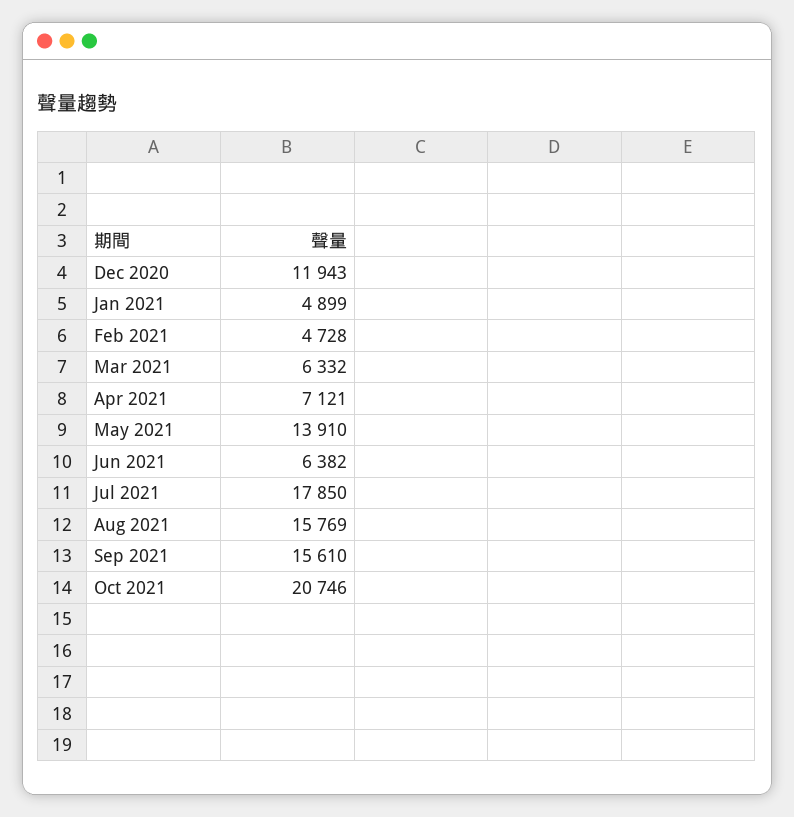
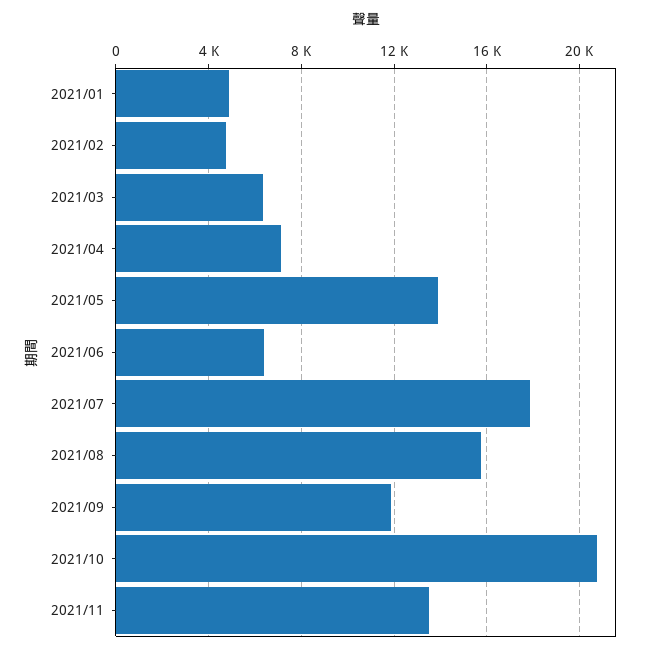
Dec 2020: 11943 -> none
Sep 2021: 15610 -> 12000
2021/11: none -> 13500

